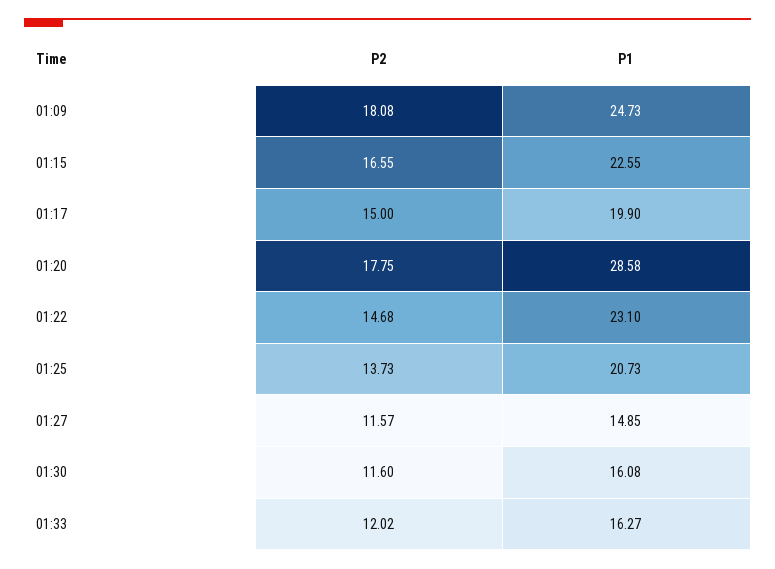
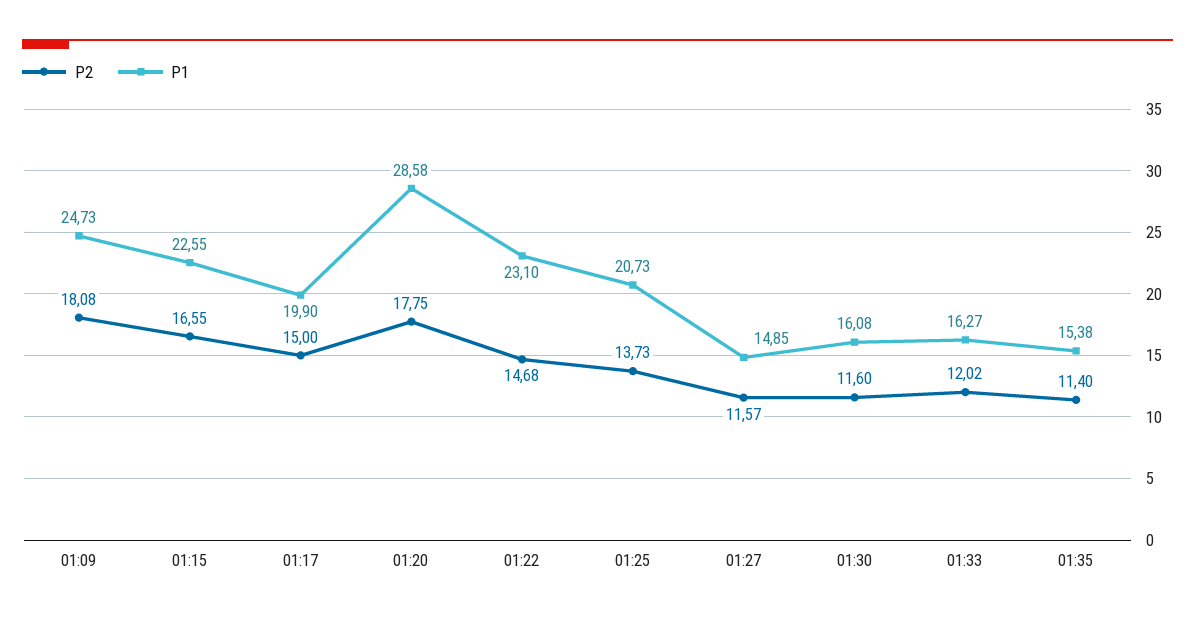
P2, 01:35: none -> 11.4
P1, 01:35: none -> 15.38

